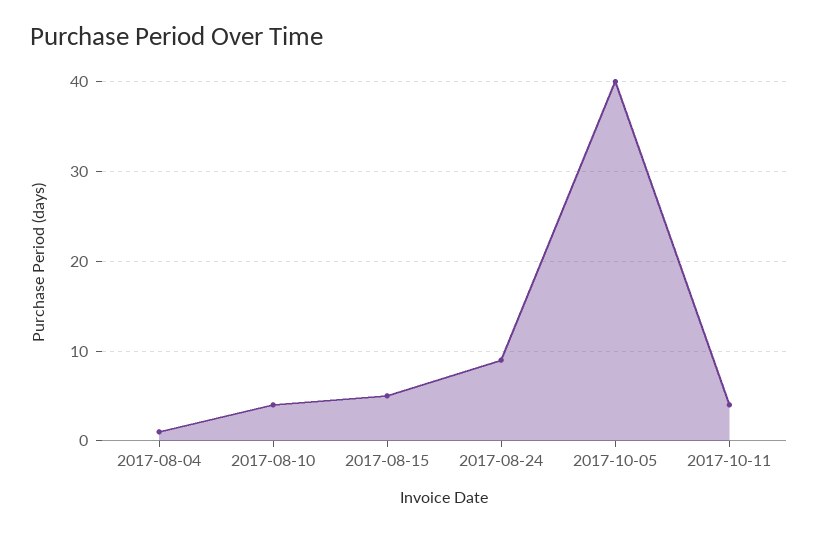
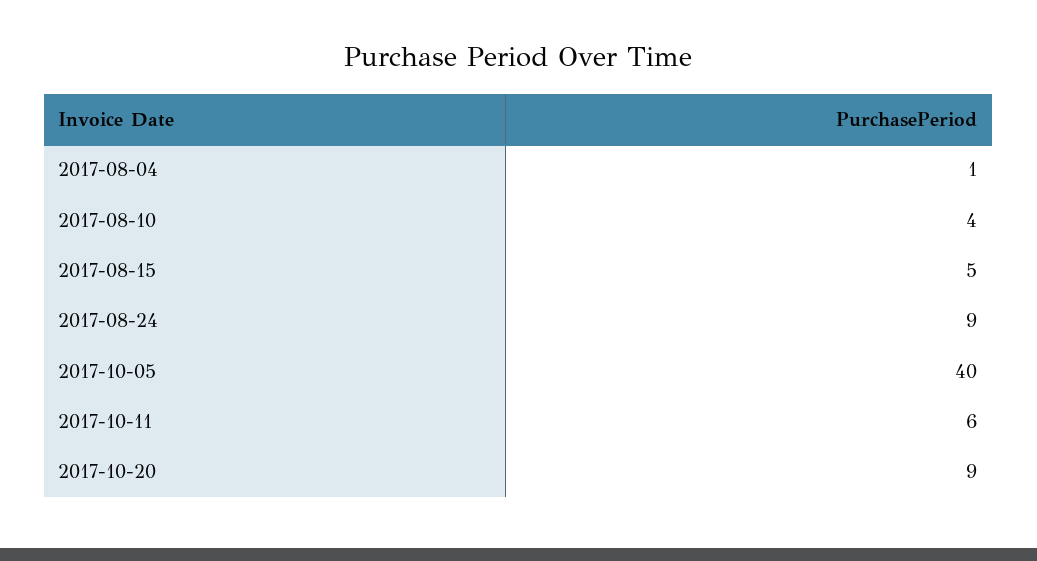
2017-10-11: 4 -> 6
2017-10-20: none -> 9

